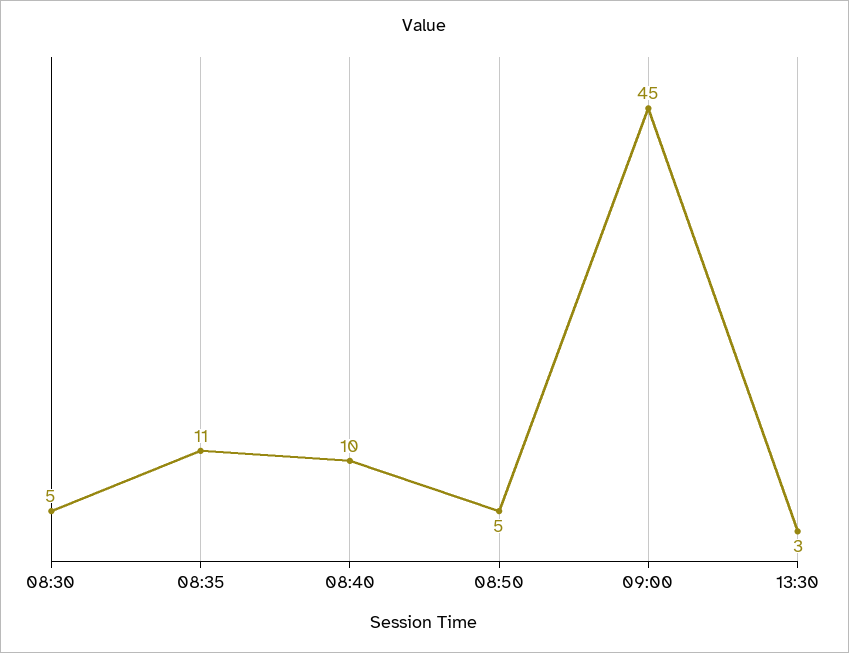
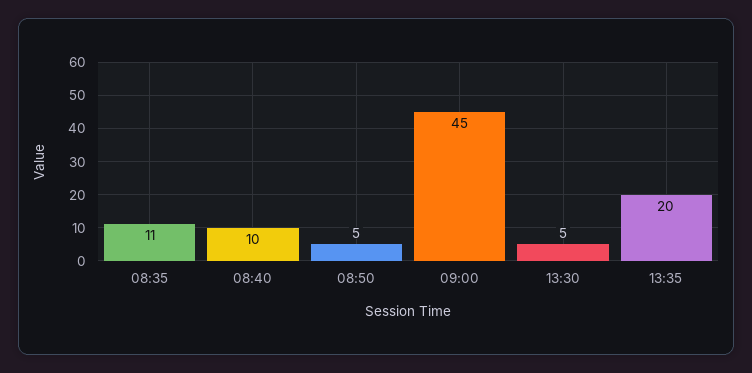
08:30: 5 -> none
13:30: 3 -> 5
13:35: none -> 20

